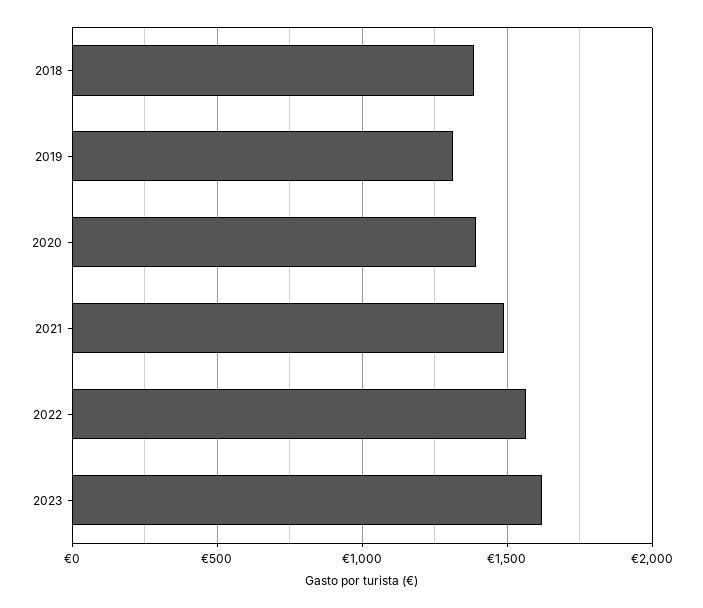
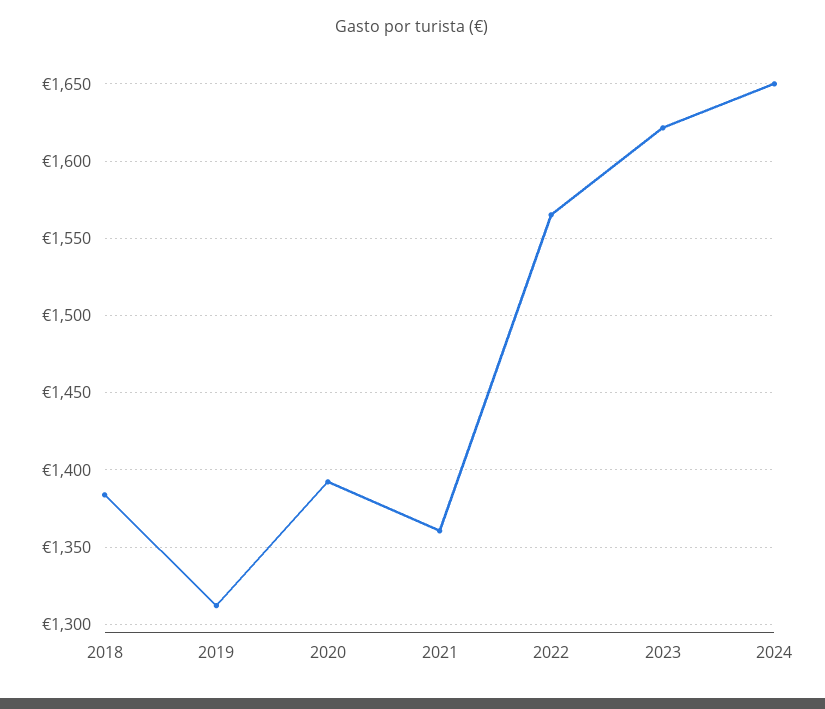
2021: 1500 -> 1360
2024: none -> 1650

